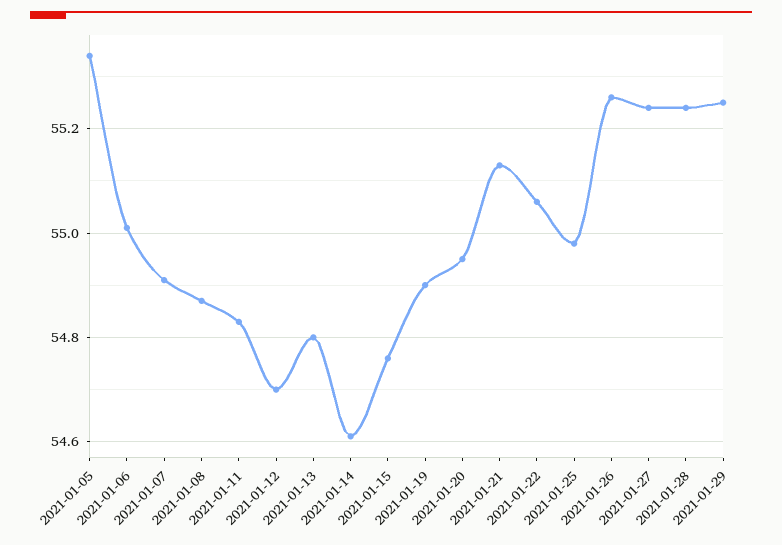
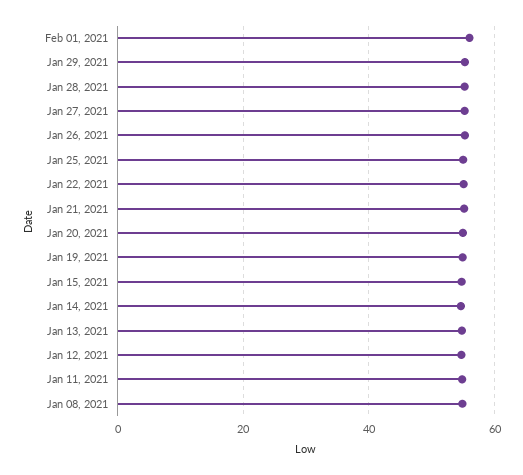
2021-01-05: 55.35 -> none
2021-01-06: 55 -> none
2021-01-07: 54.9 -> none
Feb 01, 2021: none -> 56

